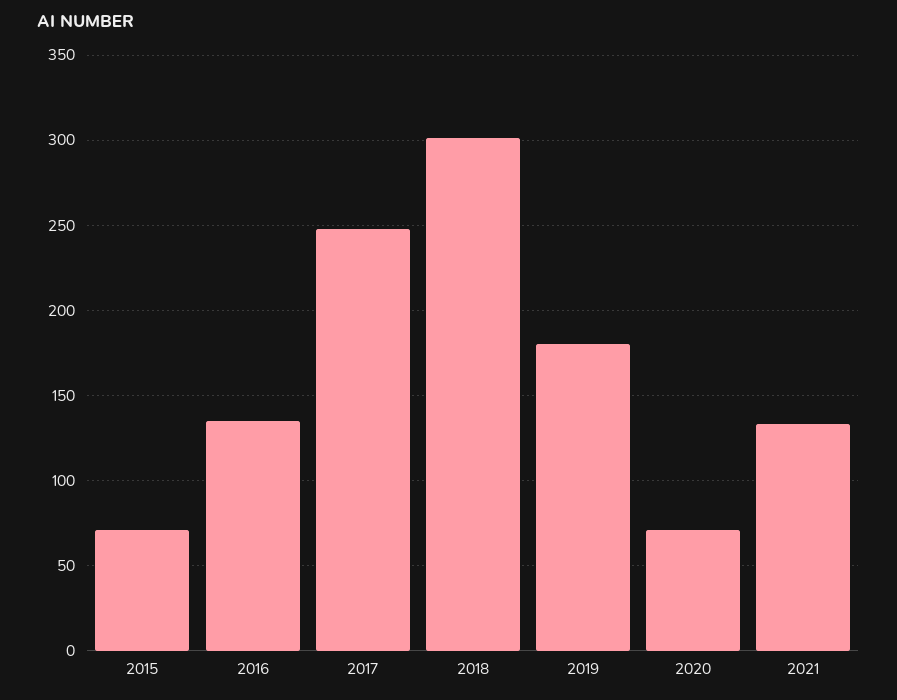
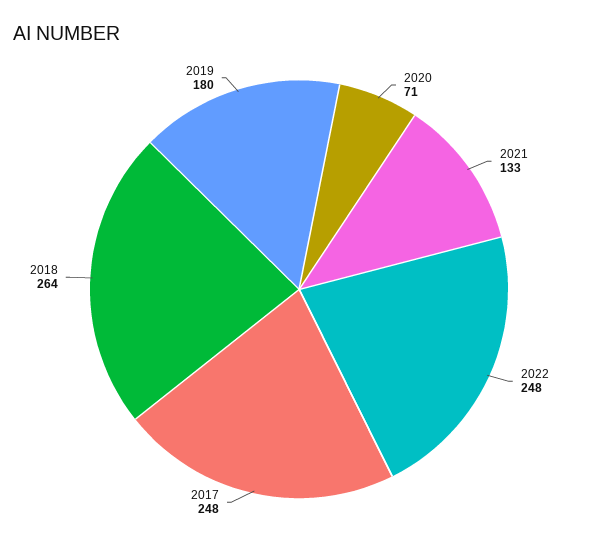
2015: 70 -> none
2016: 135 -> none
2018: 300 -> 264
2022: none -> 248

